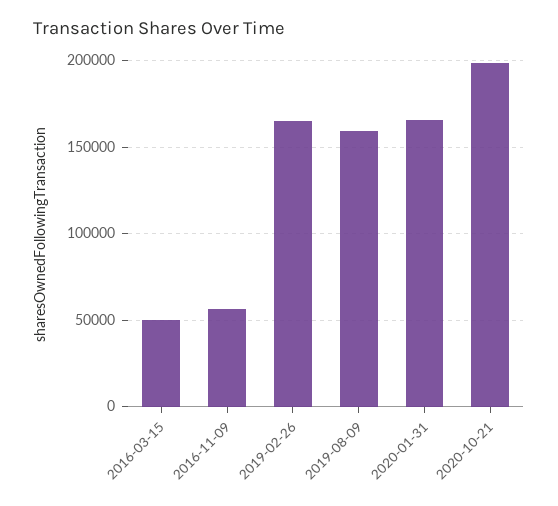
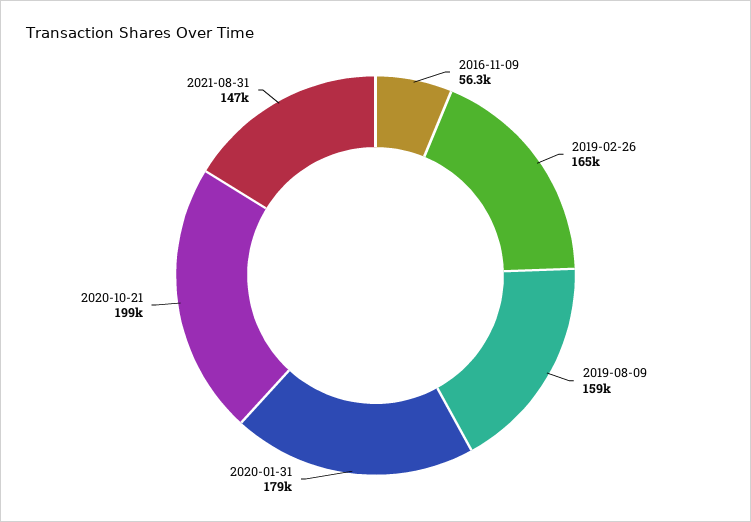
2016-03-15: 50000 -> none
2020-01-31: 165000 -> 179000
2021-08-31: none -> 147000

